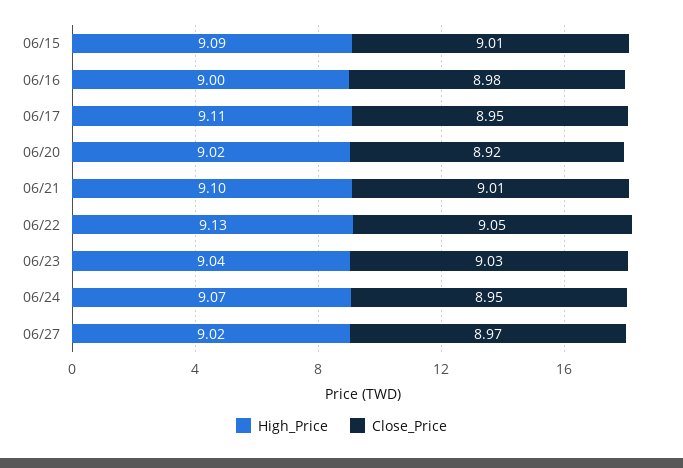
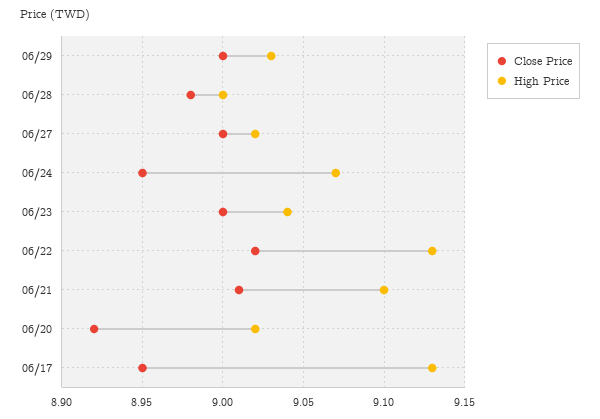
High_Price, 06/15: 9.09 -> none
Close_Price, 06/15: 9.01 -> none
High_Price, 06/16: 9 -> none
Close_Price, 06/16: 8.98 -> none
High_Price, 06/17: 9.11 -> 9.13
Close_Price, 06/22: 9.05 -> 9.02
Close_Price, 06/23: 9.03 -> 9
Close_Price, 06/27: 8.97 -> 9
Close_Price, 06/29: none -> 9
High_Price, 06/29: none -> 9.03
Close_Price, 06/28: none -> 8.98
High_Price, 06/28: none -> 9

